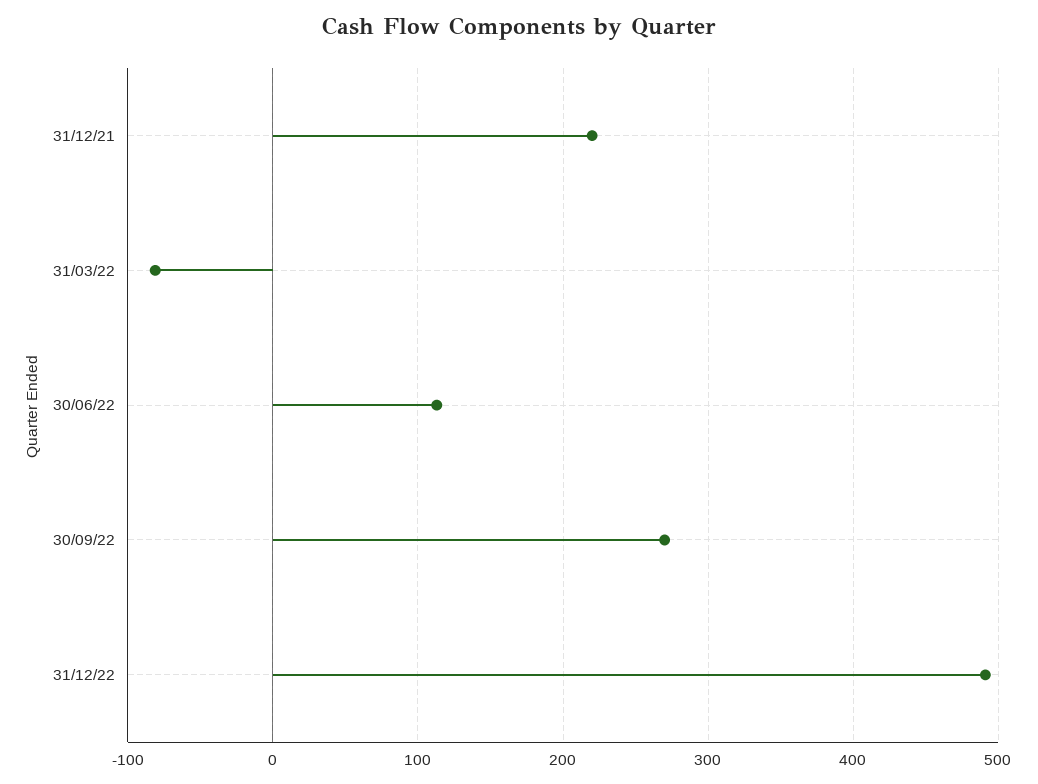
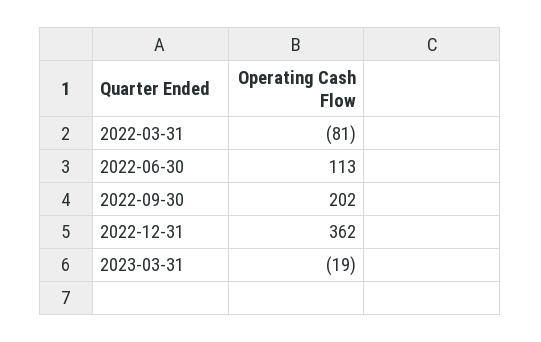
31/12/21: 220 -> none
30/09/22: 270 -> 202
31/12/22: 490 -> 362
2023-03-31: none -> -19

